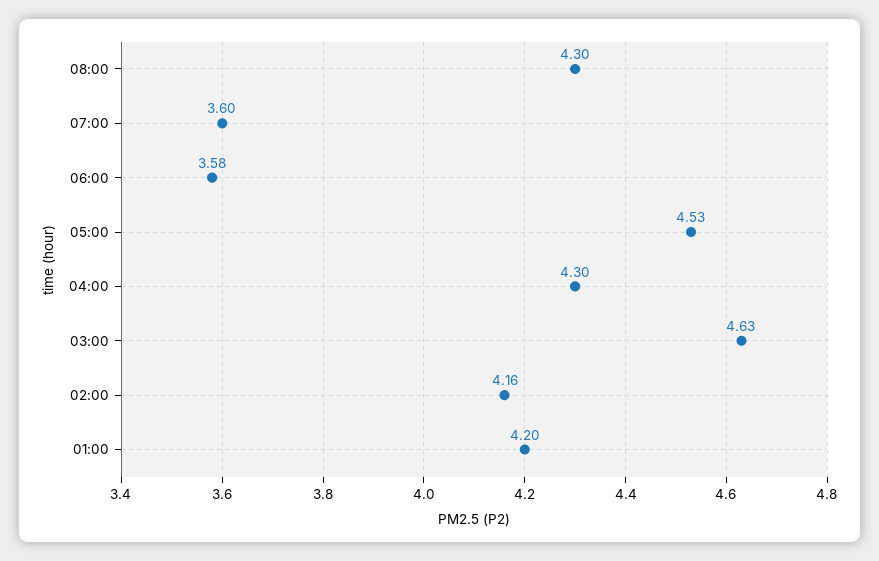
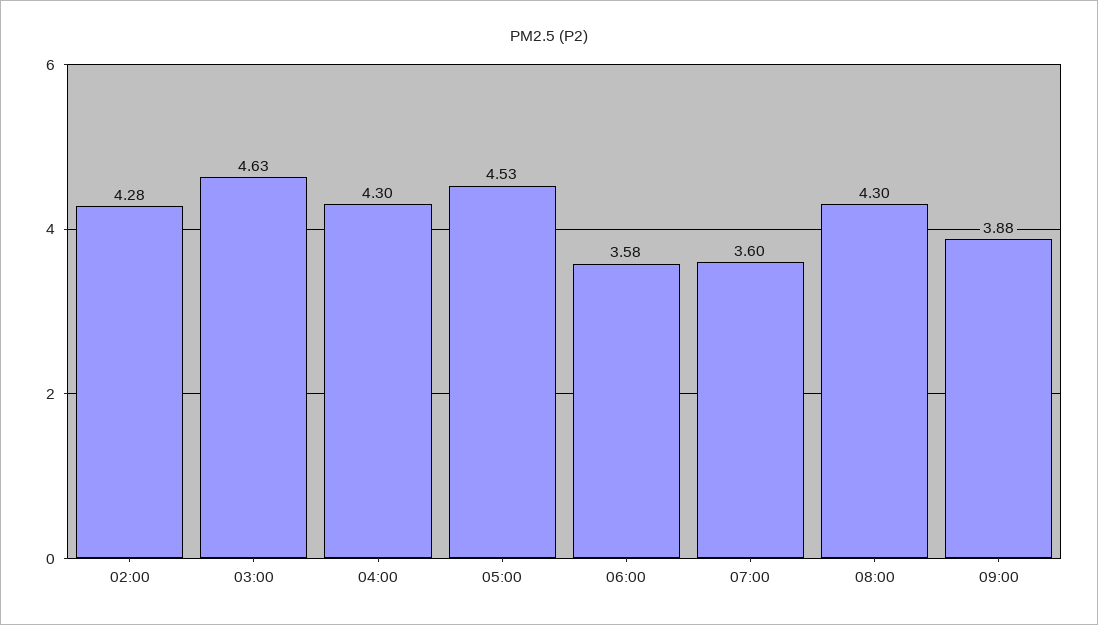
02:00: 4.16 -> 4.28
01:00: 4.2 -> none
09:00: none -> 3.88

